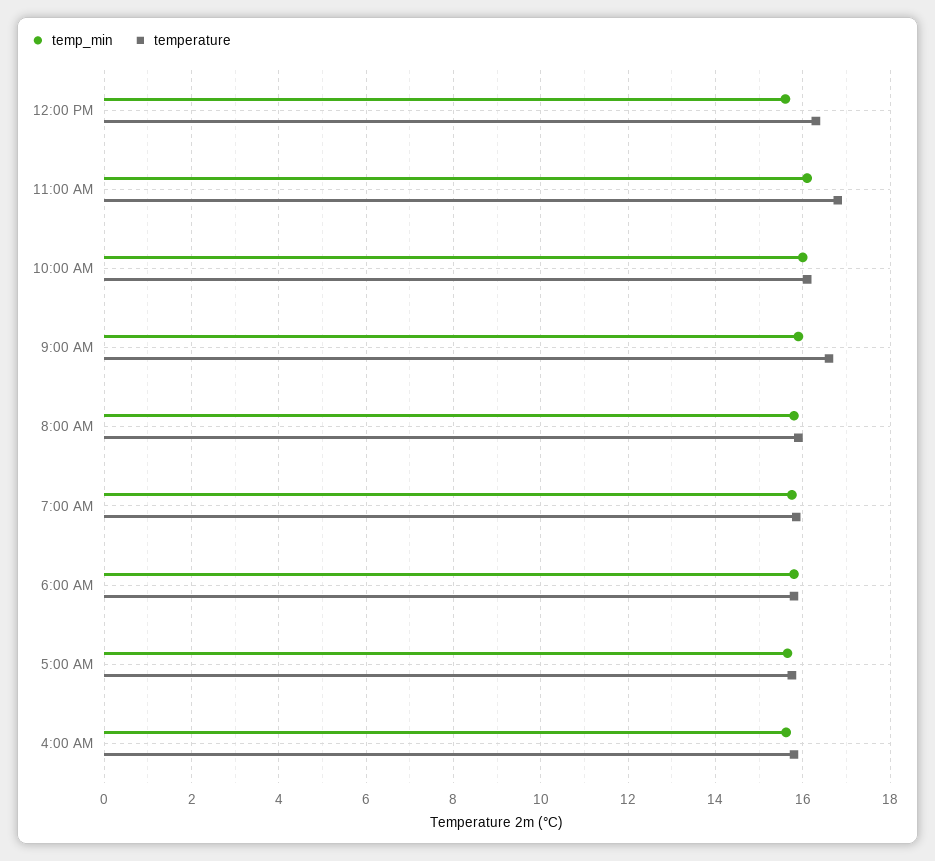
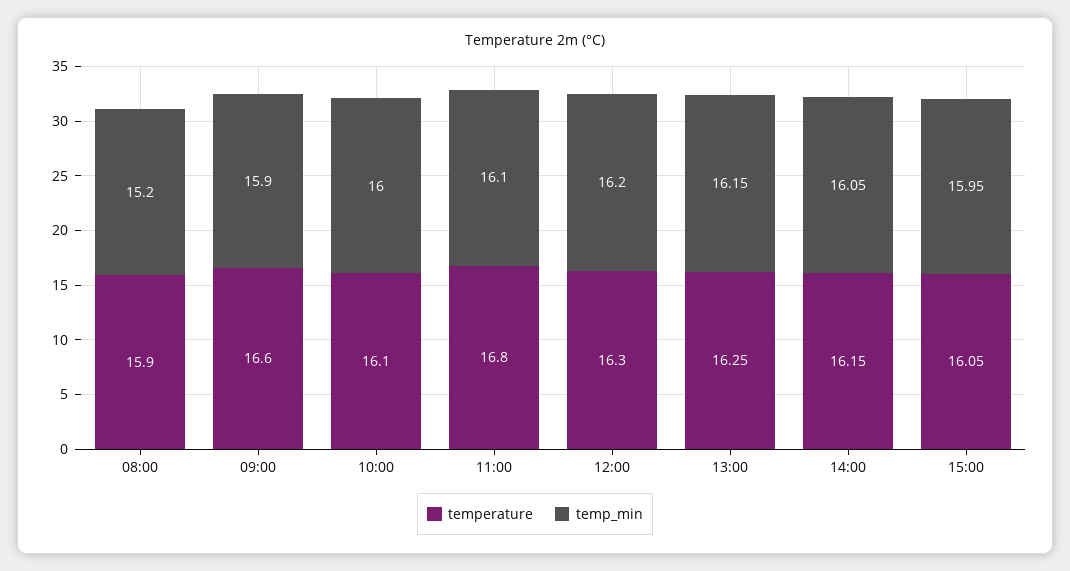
temp_min, 12:00 PM: 15.6 -> 16.2
temp_min, 8:00 AM: 15.8 -> 15.2
temp_min, 7:00 AM: 15.8 -> none
temperature, 7:00 AM: 15.8 -> none
temp_min, 6:00 AM: 15.8 -> none
temperature, 6:00 AM: 15.8 -> none
temp_min, 5:00 AM: 15.6 -> none
temperature, 5:00 AM: 15.8 -> none
temp_min, 4:00 AM: 15.6 -> none
temperature, 4:00 AM: 15.8 -> none
temperature, 13:00: none -> 16.25
temp_min, 13:00: none -> 16.15
temperature, 14:00: none -> 16.15
temp_min, 14:00: none -> 16.05
temperature, 15:00: none -> 16.05
temp_min, 15:00: none -> 15.95

